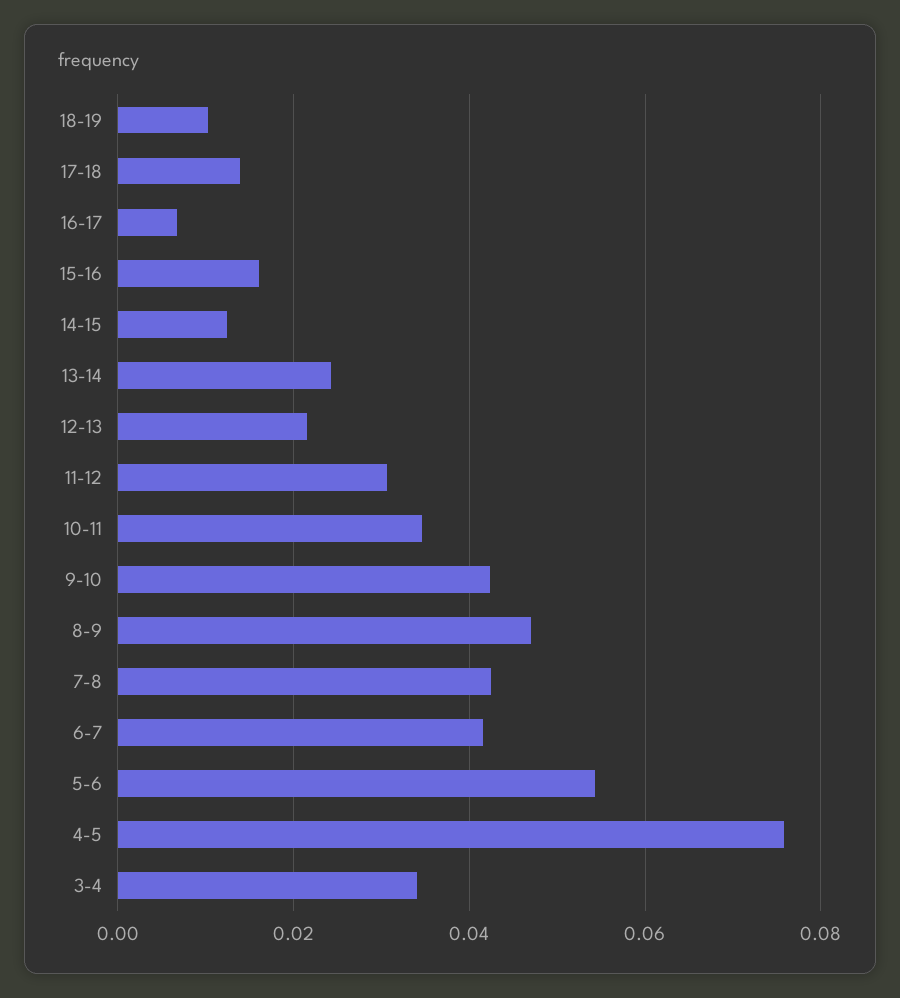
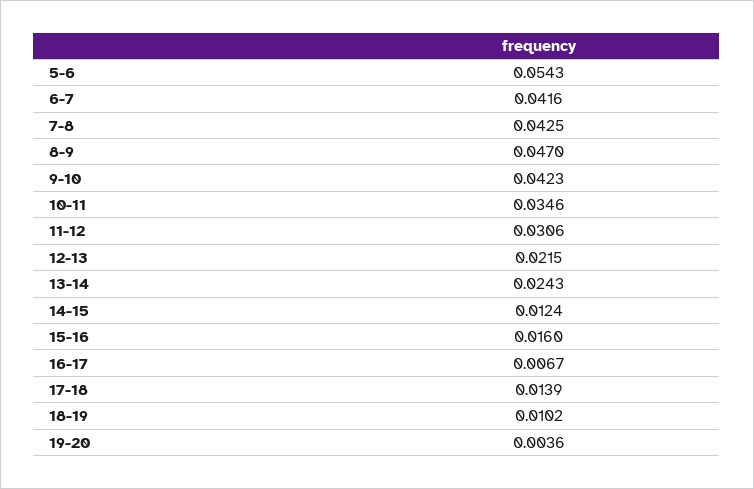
4-5: 0.076 -> none
3-4: 0.034 -> none
19-20: none -> 0.0036

